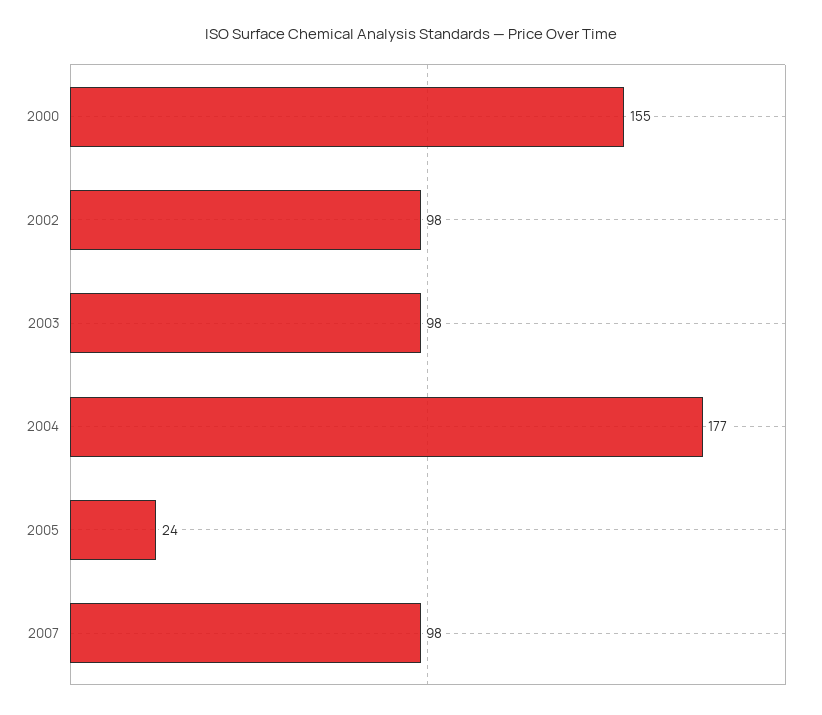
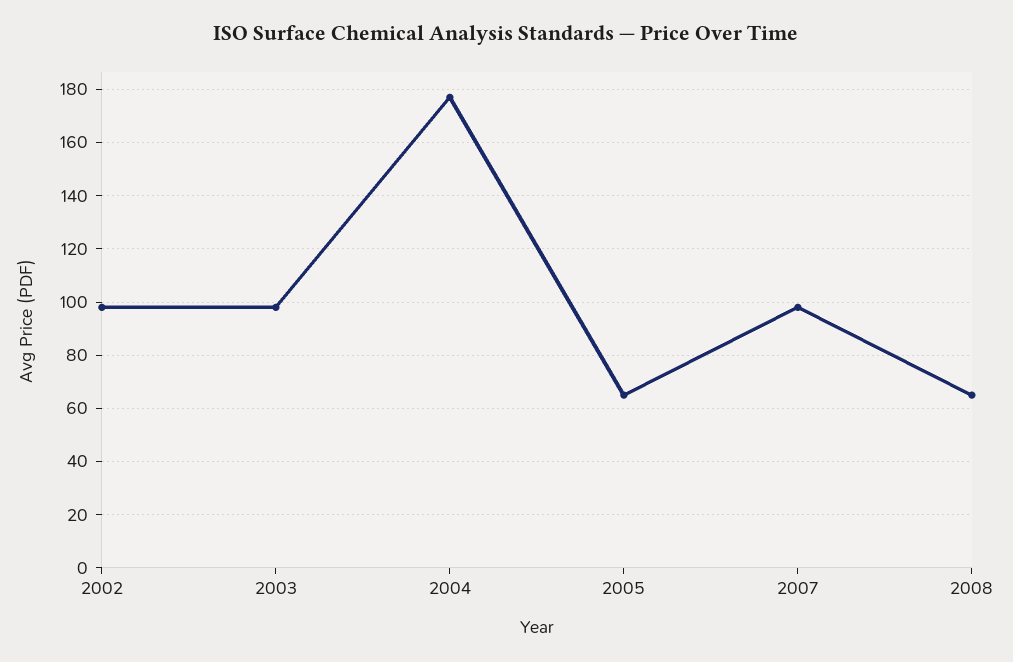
2000: 155 -> none
2005: 24 -> 65
2008: none -> 65

